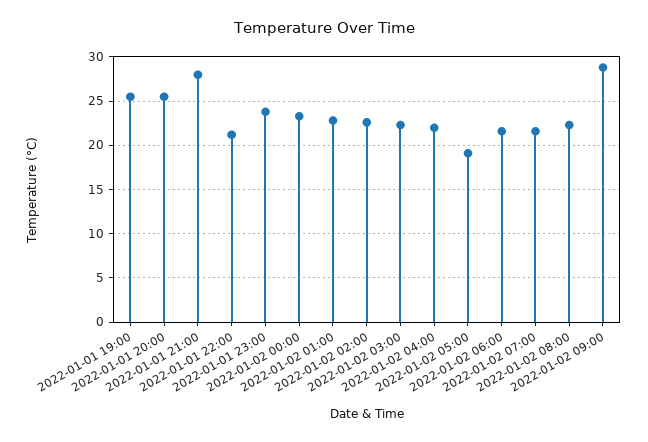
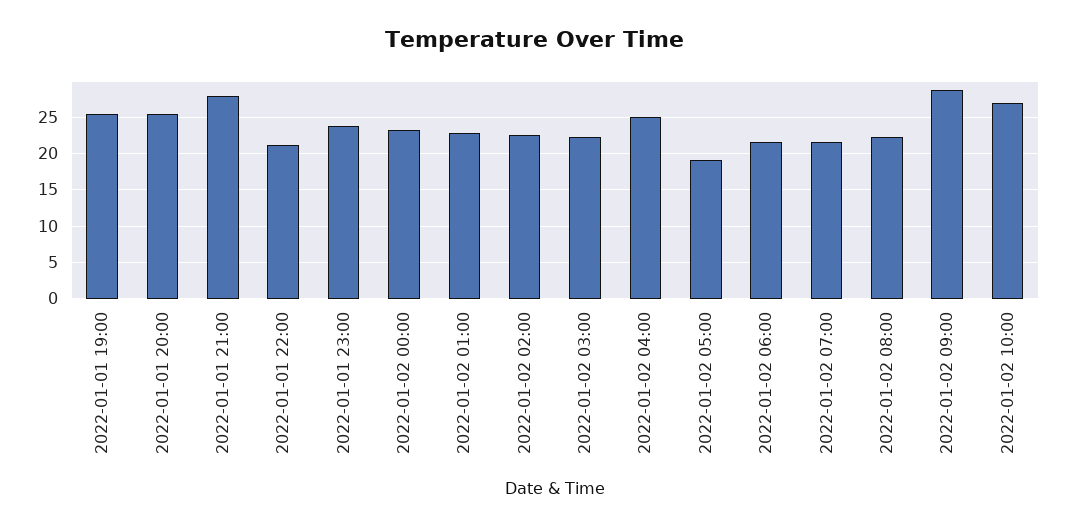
2022-01-02 04:00: 22 -> 25
2022-01-02 10:00: none -> 27

